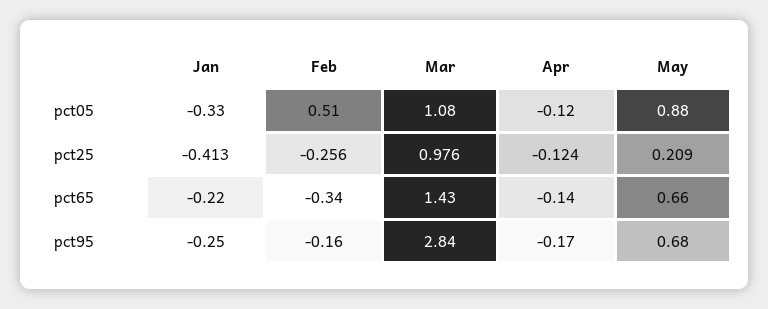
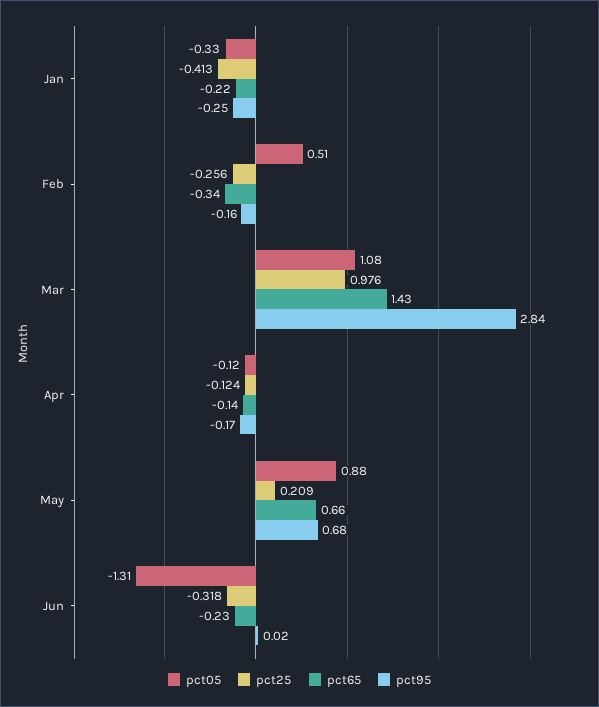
pct05, Jun: none -> -1.31
pct25, Jun: none -> -0.318
pct65, Jun: none -> -0.23
pct95, Jun: none -> 0.02

